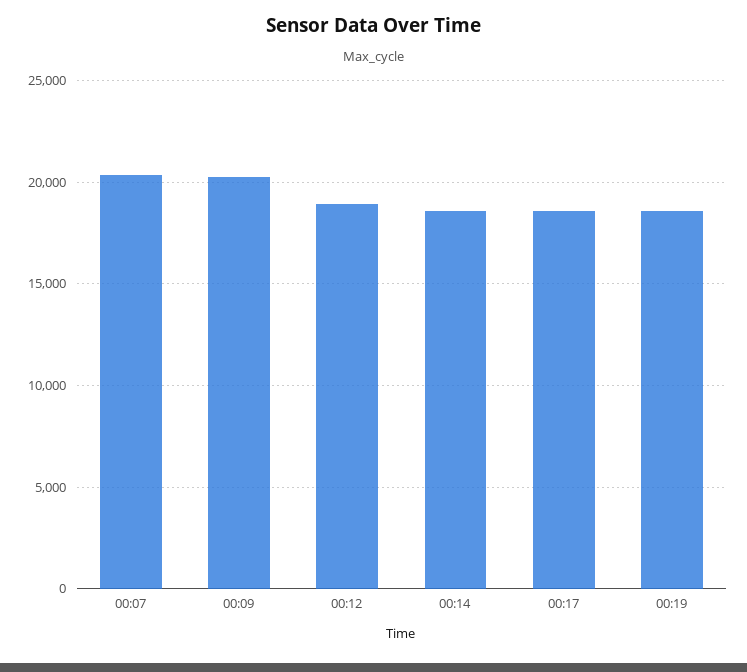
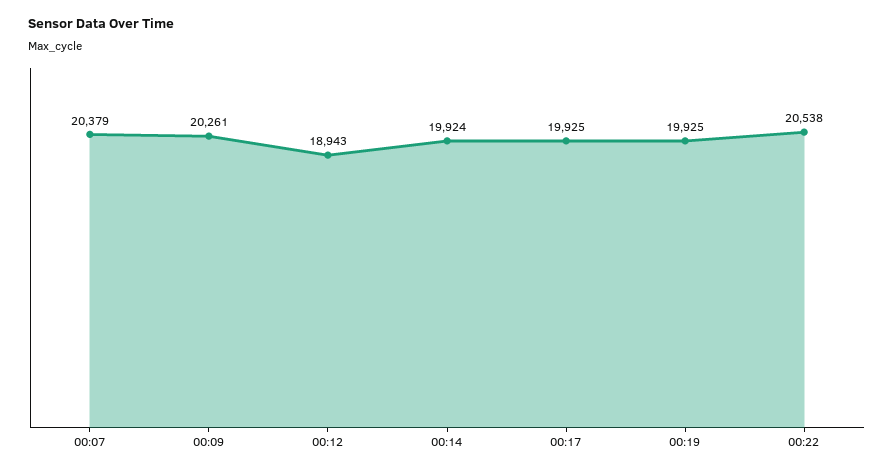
00:14: 18500 -> 19924
00:17: 18500 -> 19925
00:19: 18500 -> 19925
00:22: none -> 20538

